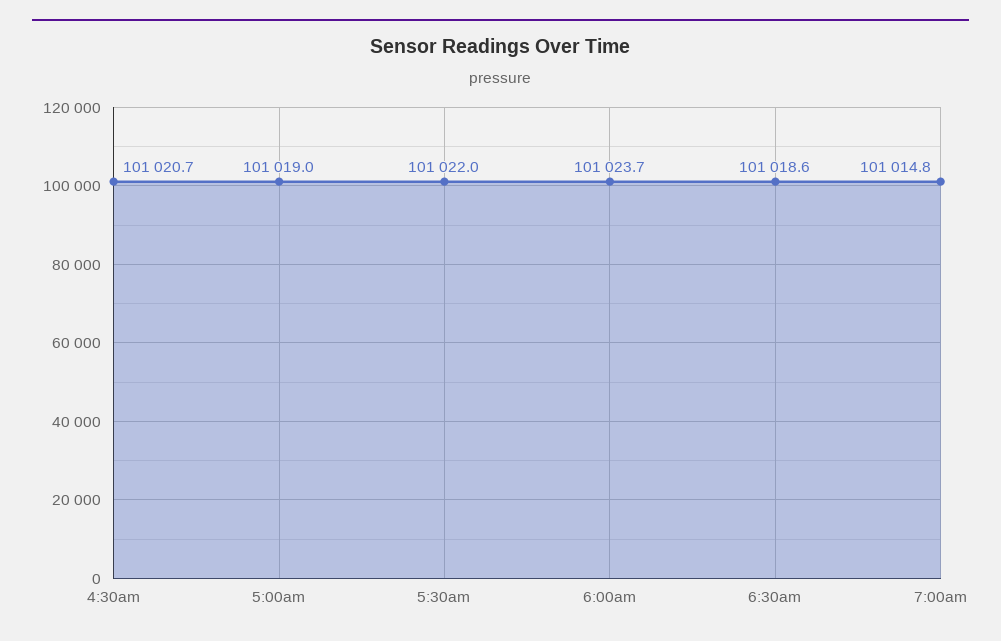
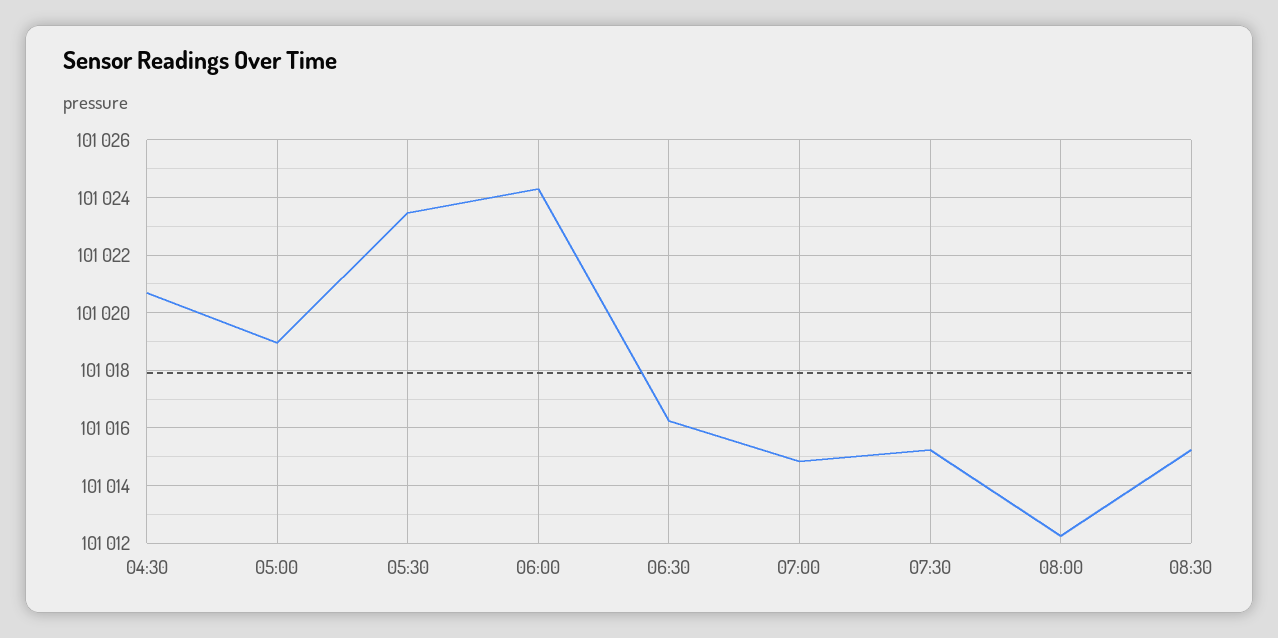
5:30am: 101022 -> 101023.5
6:00am: 101023.7 -> 101024.25
6:30am: 101018.6 -> 101016.25
07:30: none -> 101015.25
08:00: none -> 101012.25
08:30: none -> 101015.25

